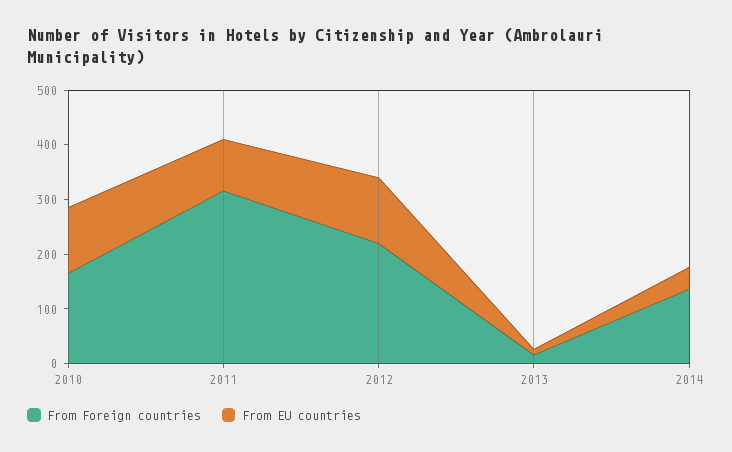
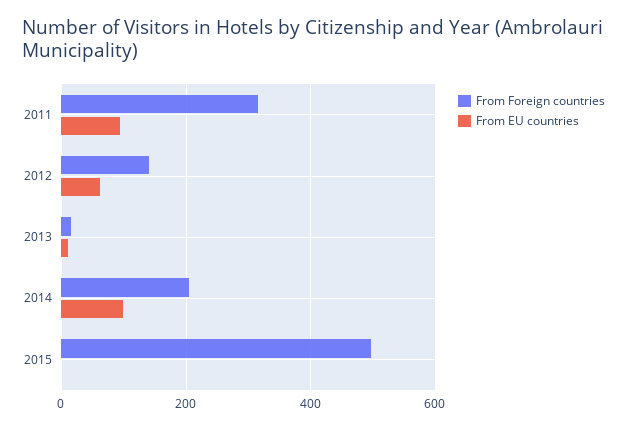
From Foreign countries, 2010: 160 -> none
From EU countries, 2010: 120 -> none
From Foreign countries, 2012: 220 -> 140
From EU countries, 2012: 120 -> 60
From Foreign countries, 2014: 140 -> 200
From EU countries, 2014: 40 -> 100
From Foreign countries, 2015: none -> 500
From EU countries, 2015: none -> 0

